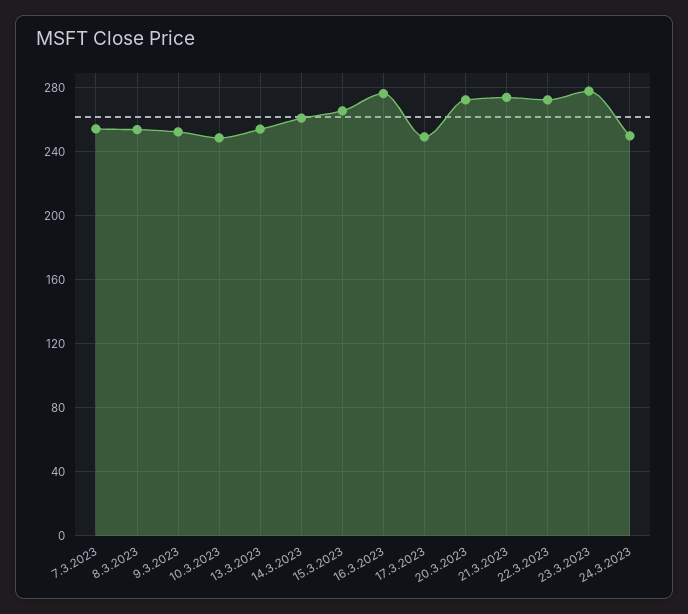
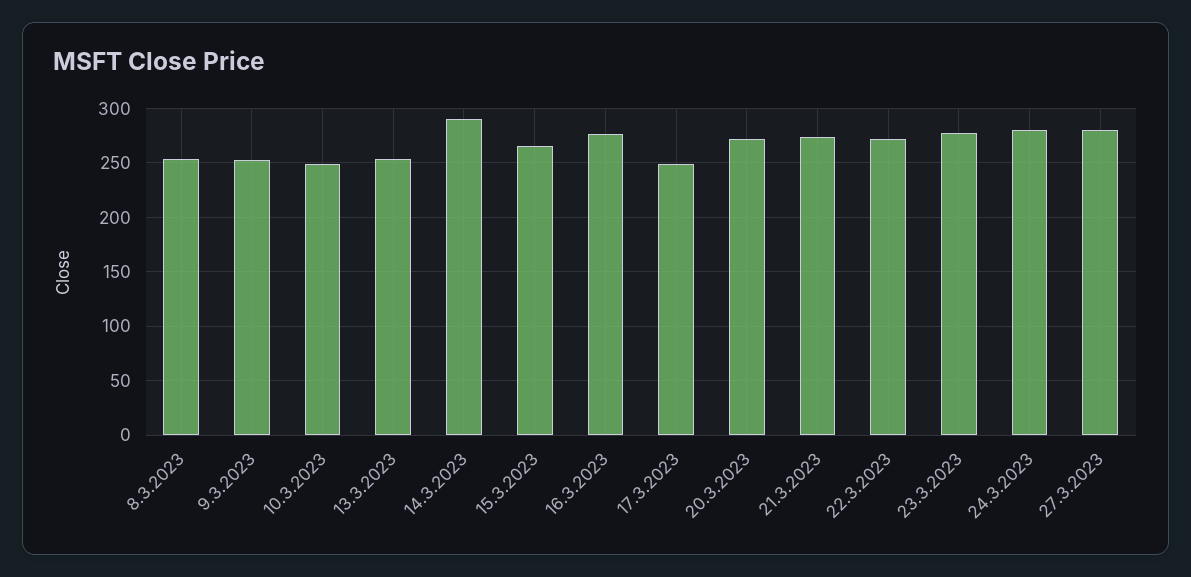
7.3.2023: 255 -> none
14.3.2023: 260 -> 290
24.3.2023: 250 -> 280
27.3.2023: none -> 280

